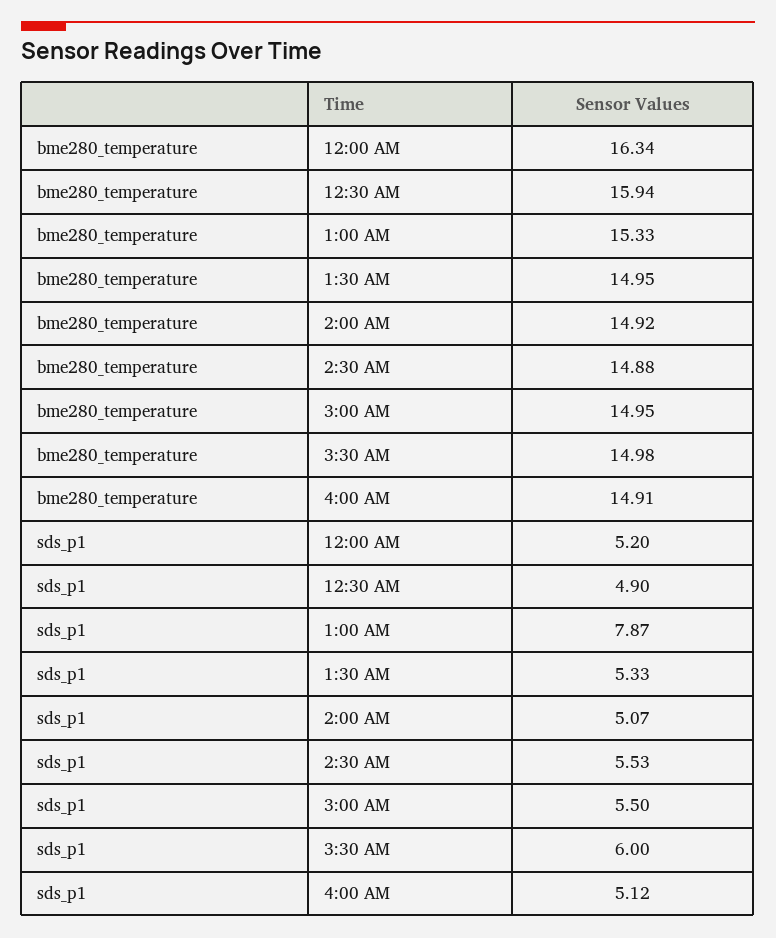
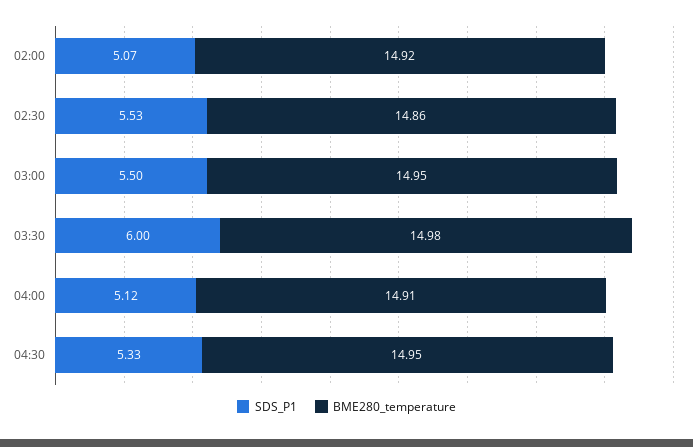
bme280_temperature, 12:00 AM: 16.34 -> none
bme280_temperature, 12:30 AM: 15.94 -> none
bme280_temperature, 1:00 AM: 15.33 -> none
bme280_temperature, 1:30 AM: 14.95 -> none
bme280_temperature, 2:30 AM: 14.88 -> 14.86
sds_p1, 12:00 AM: 5.2 -> none
sds_p1, 12:30 AM: 4.9 -> none
sds_p1, 1:00 AM: 7.87 -> none
sds_p1, 1:30 AM: 5.33 -> none
sds_p1, 04:30: none -> 5.33
bme280_temperature, 04:30: none -> 14.95

